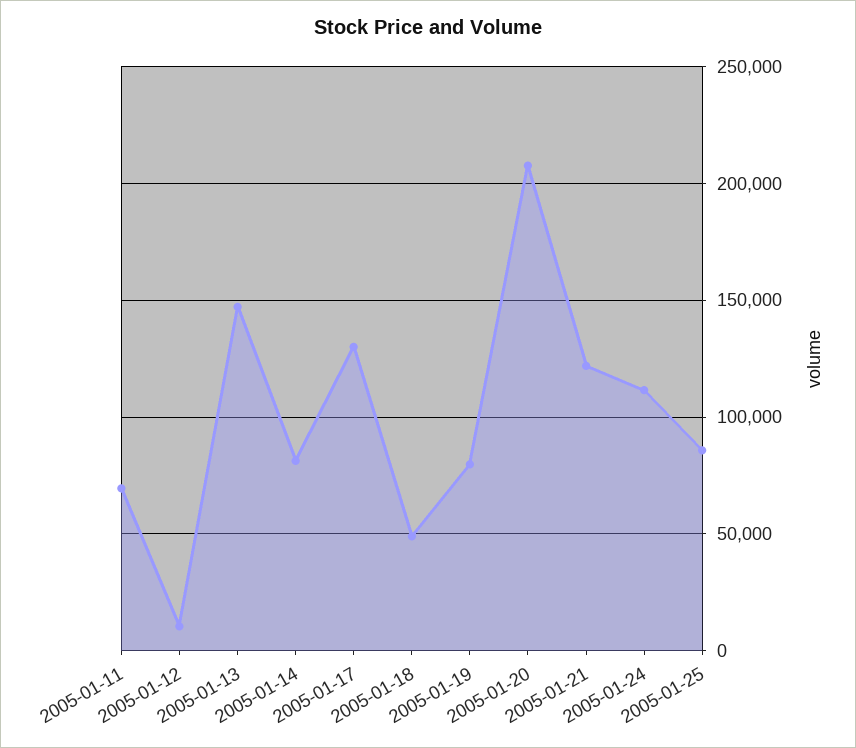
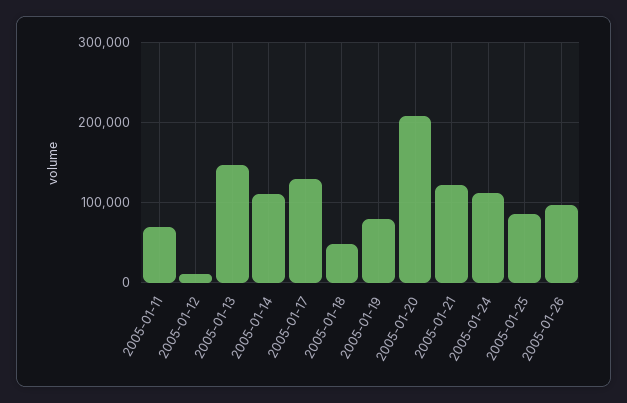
2005-01-14: 80000 -> 110000
2005-01-26: none -> 100000

